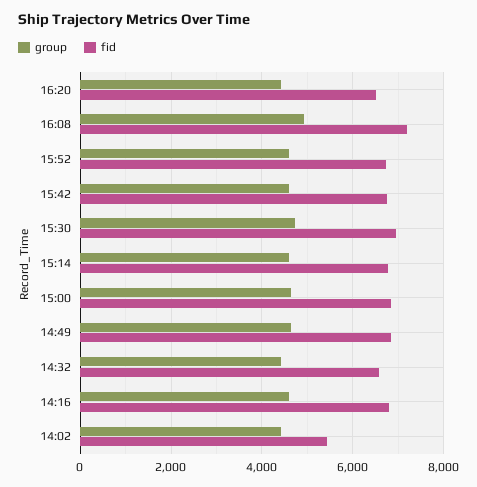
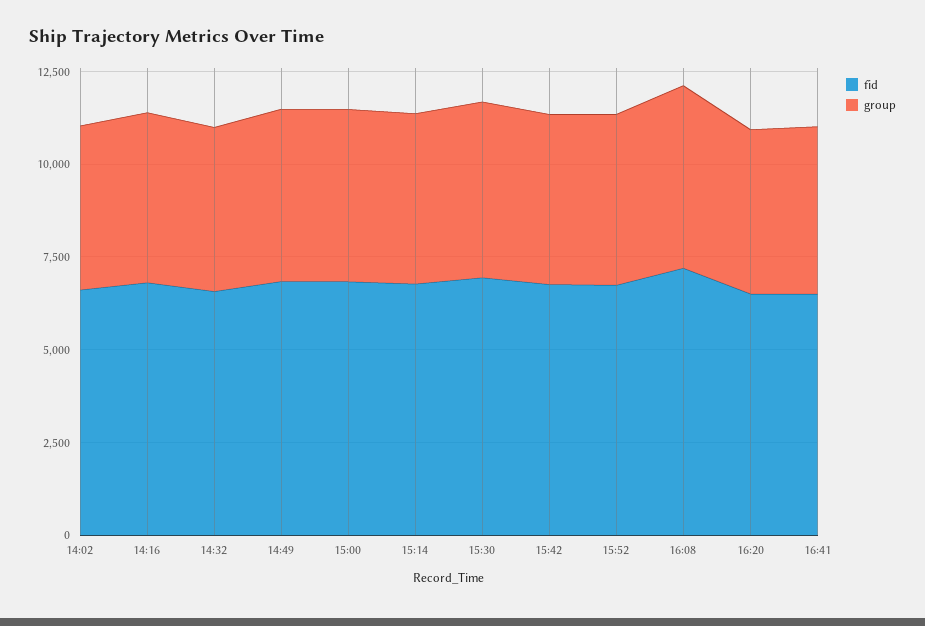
fid, 14:02: 5400 -> 6500
fid, 16:41: none -> 6500
group, 16:41: none -> 4500

